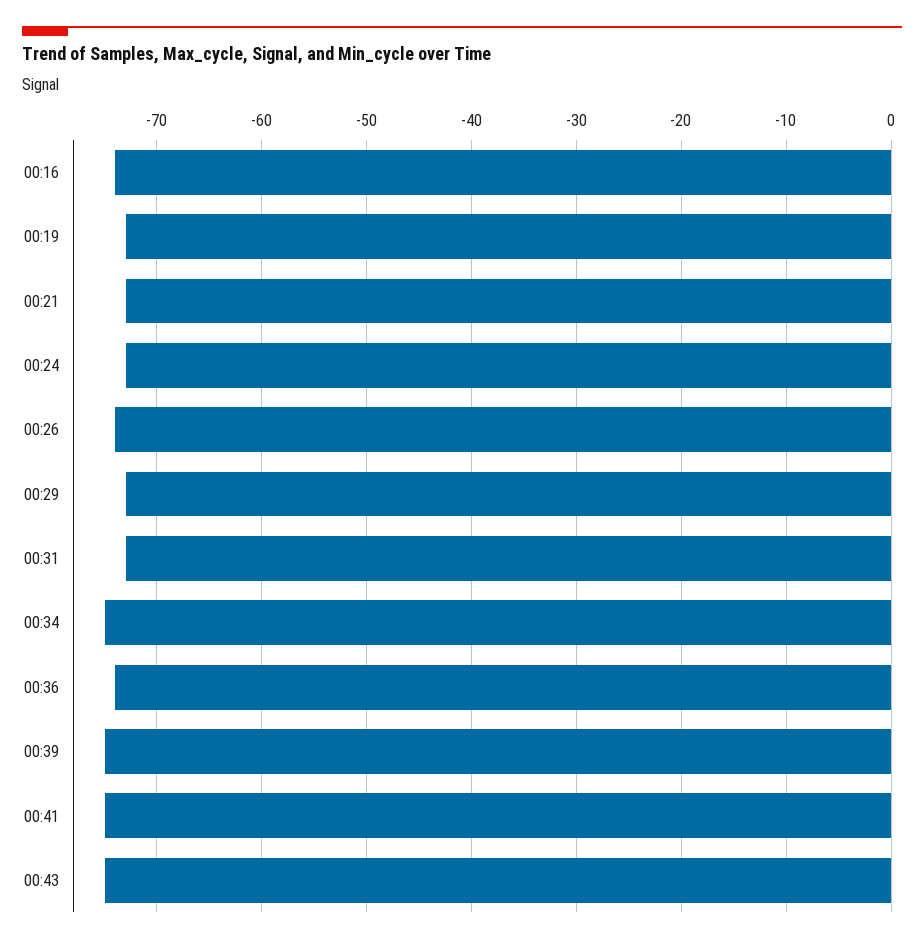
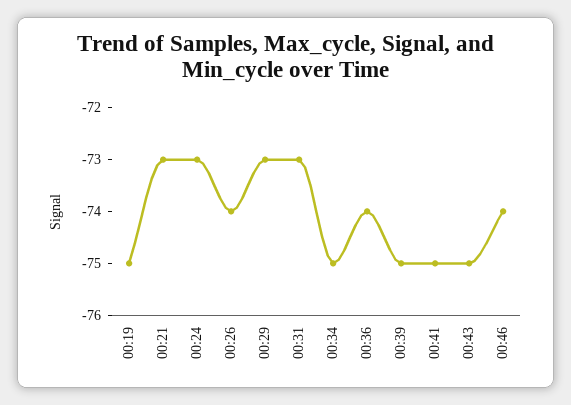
00:16: -74 -> none
00:19: -73 -> -75
00:46: none -> -74

